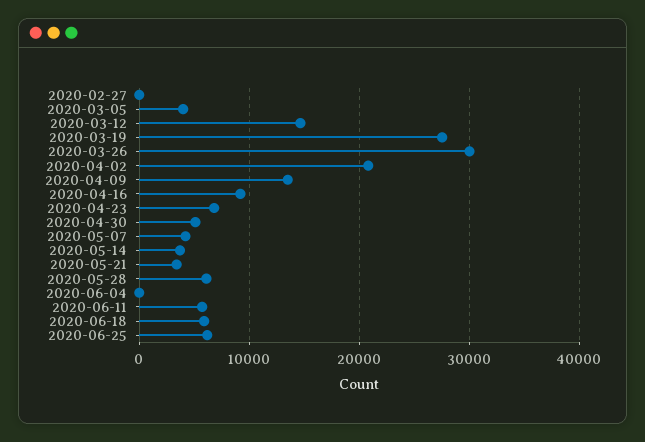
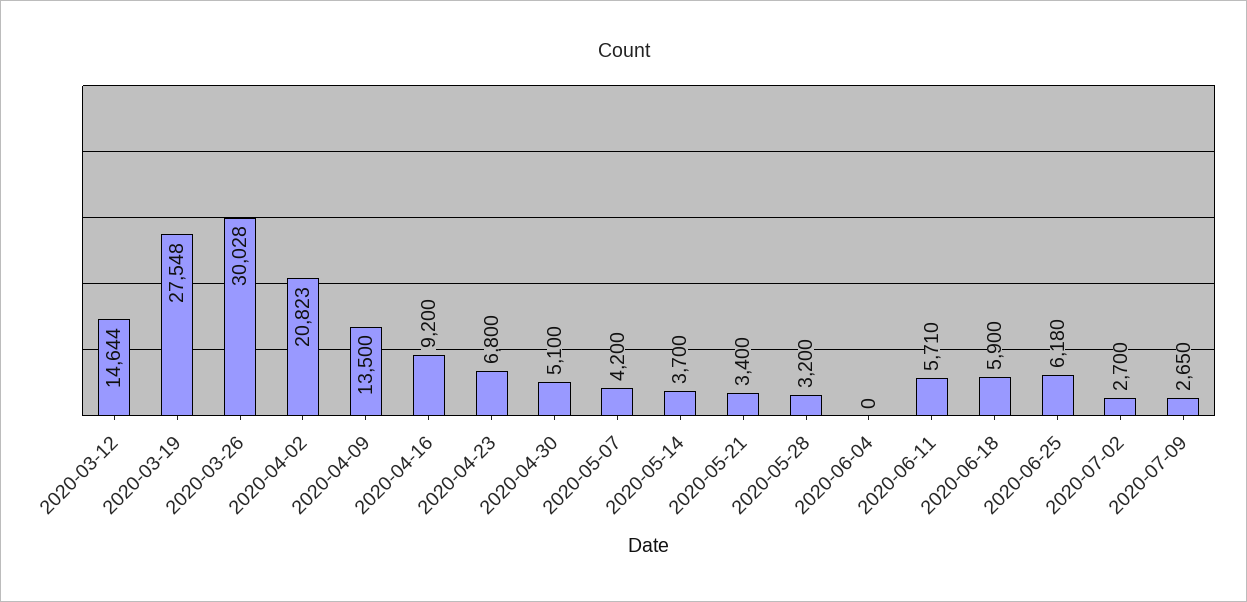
2020-02-27: 0 -> none
2020-03-05: 4000 -> none
2020-05-28: 6000 -> 3200
2020-07-02: none -> 2700
2020-07-09: none -> 2650

